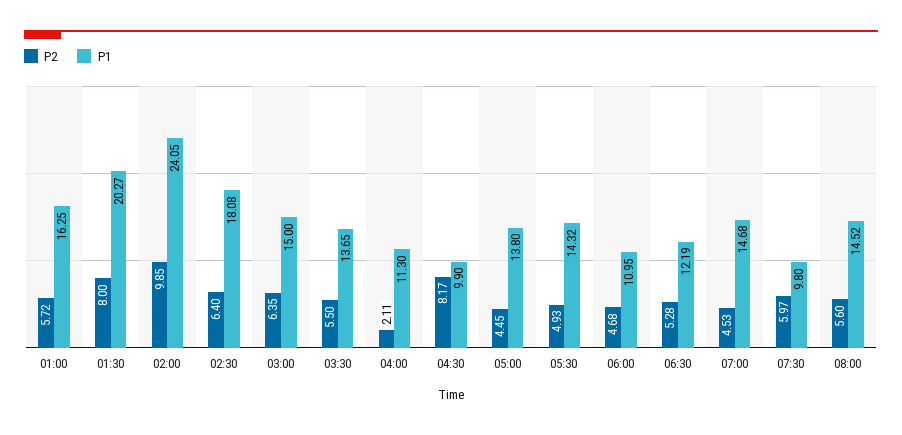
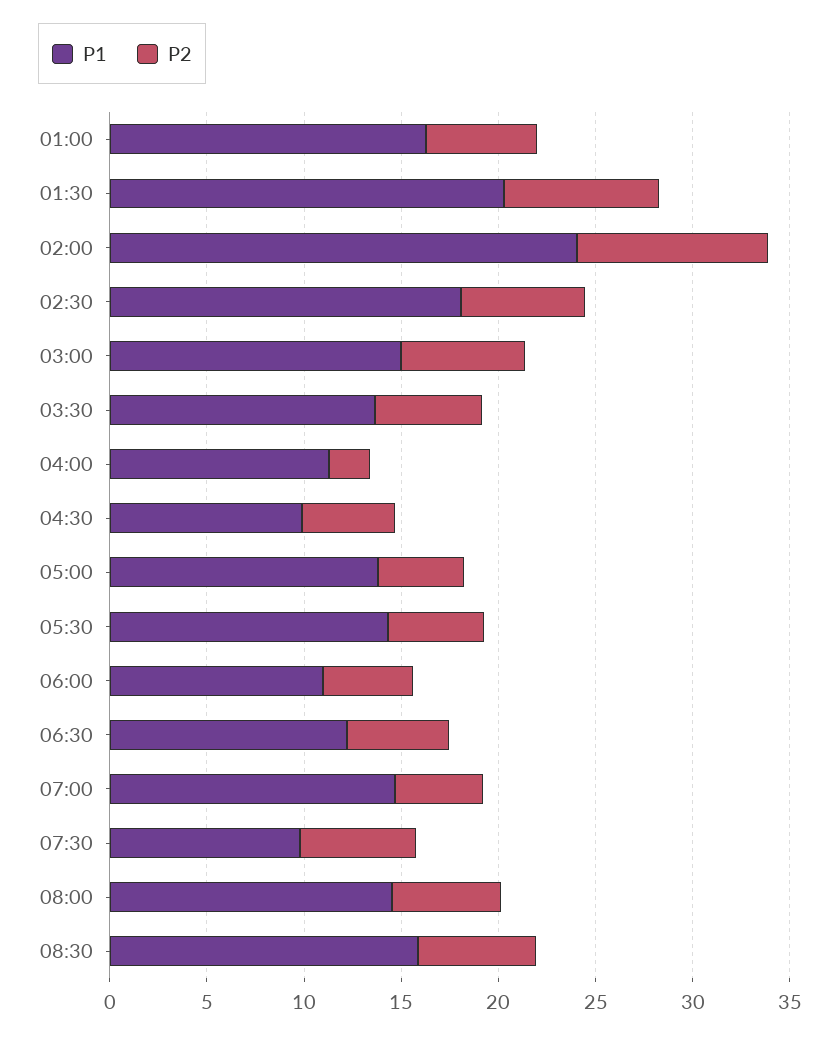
P2, 04:30: 8.17 -> 5
P1, 08:30: none -> 16
P2, 08:30: none -> 6

